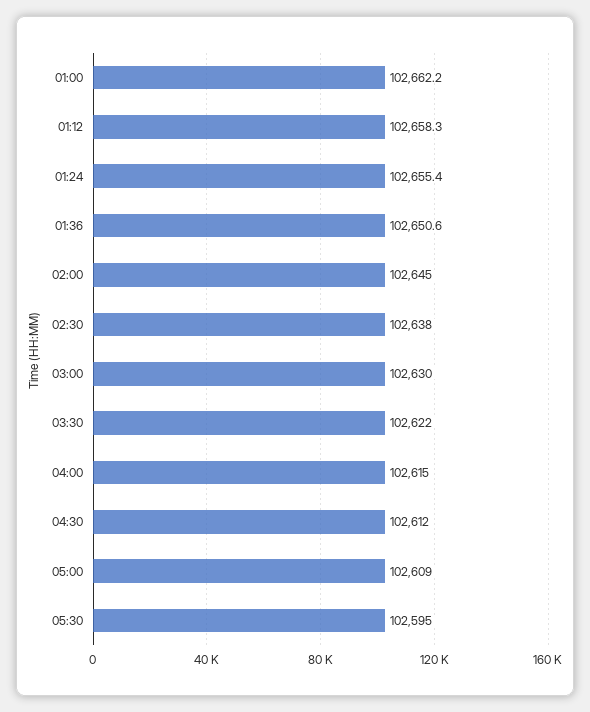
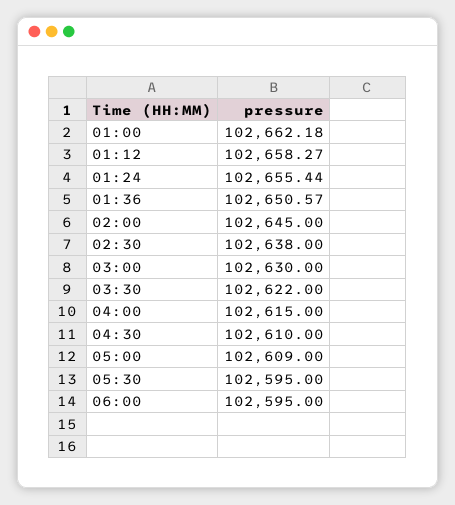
04:30: 102612 -> 102610
06:00: none -> 102595

